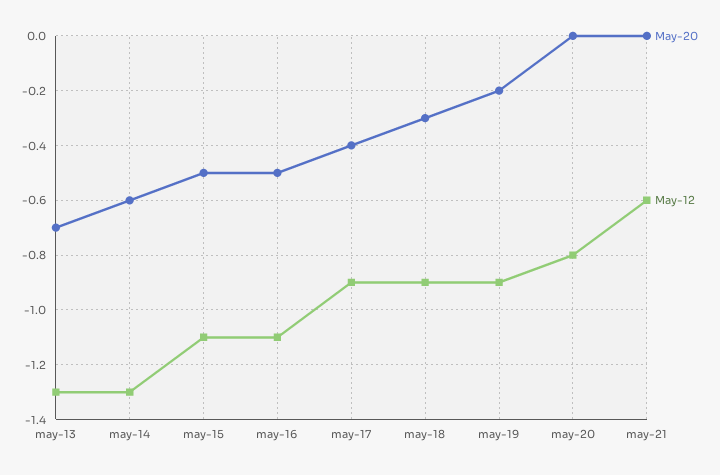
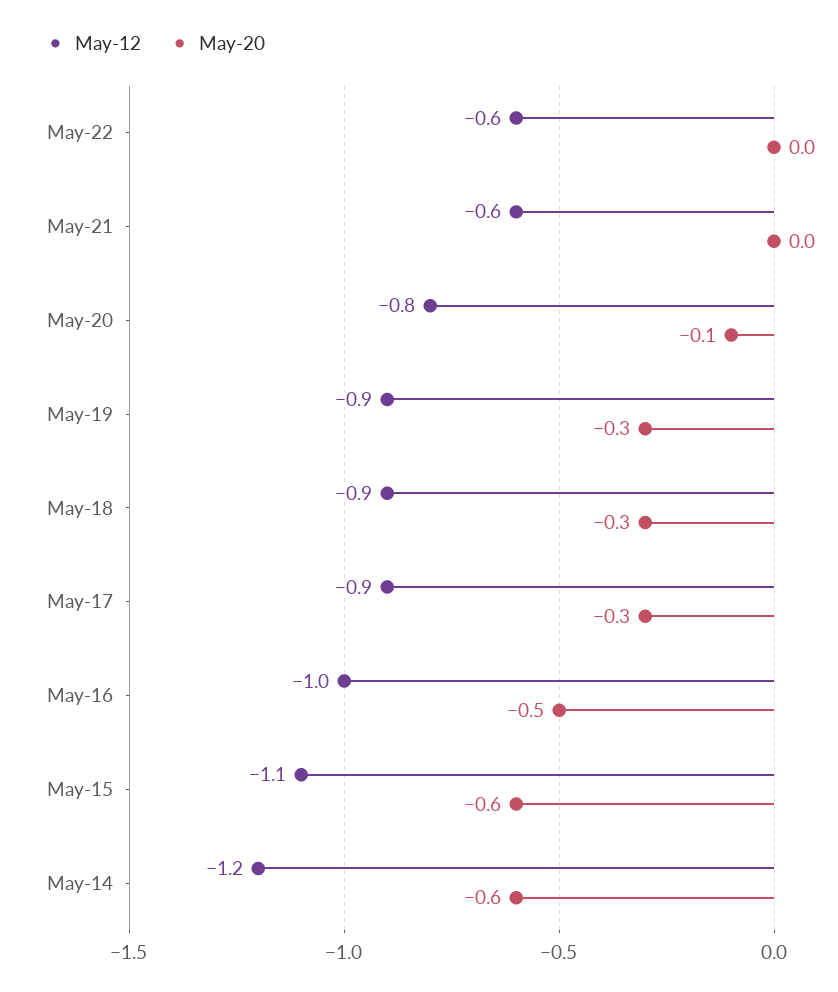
May-20, may-13: -0.7 -> none
May-12, may-13: -1.3 -> none
May-12, may-14: -1.3 -> -1.2
May-20, may-15: -0.5 -> -0.6
May-12, may-16: -1.1 -> -1
May-20, may-17: -0.4 -> -0.3
May-20, may-19: -0.2 -> -0.3
May-20, may-20: 0 -> -0.1
May-12, May-22: none -> -0.6
May-20, May-22: none -> 0

